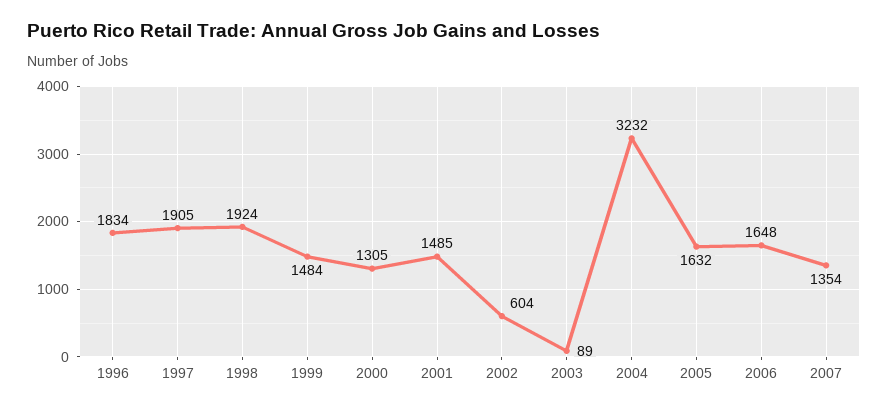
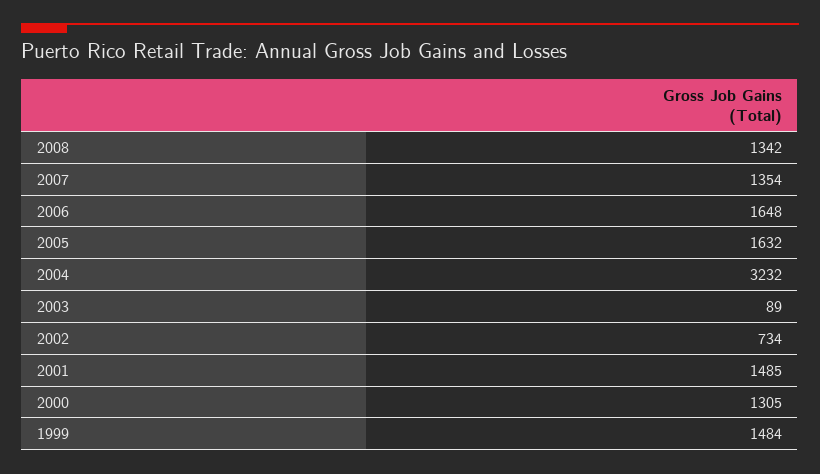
1996: 1834 -> none
1997: 1905 -> none
1998: 1924 -> none
2002: 604 -> 734
2008: none -> 1342

